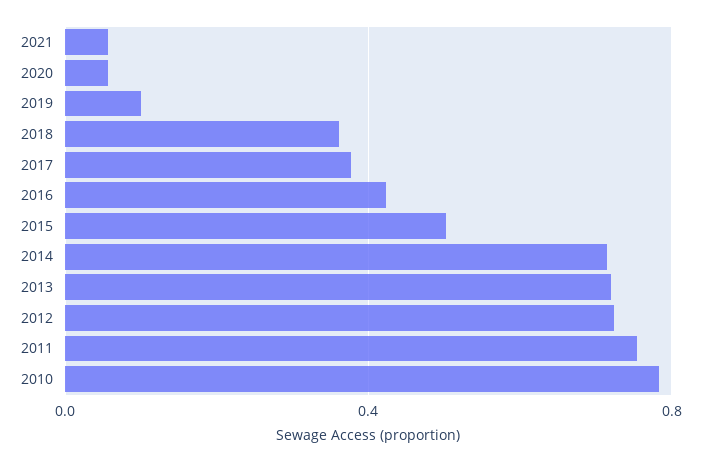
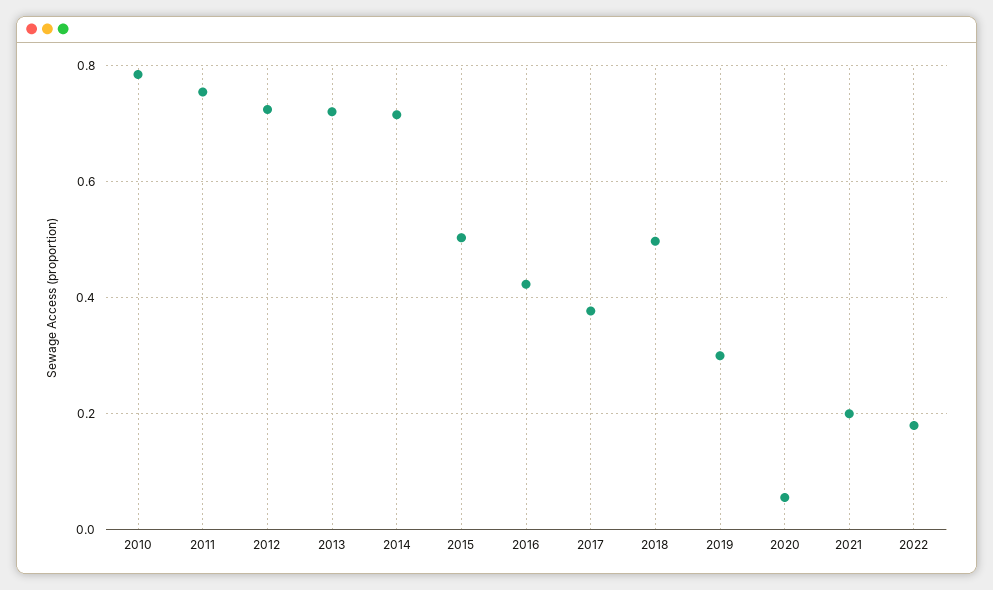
2021: 0.05 -> 0.2
2019: 0.1 -> 0.3
2018: 0.35 -> 0.5
2022: none -> 0.18

